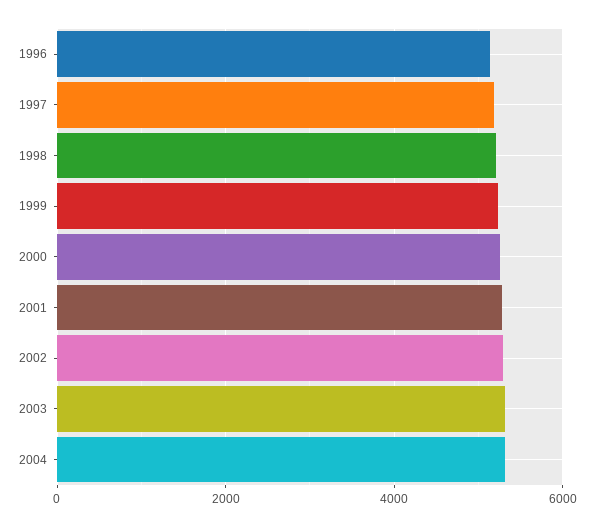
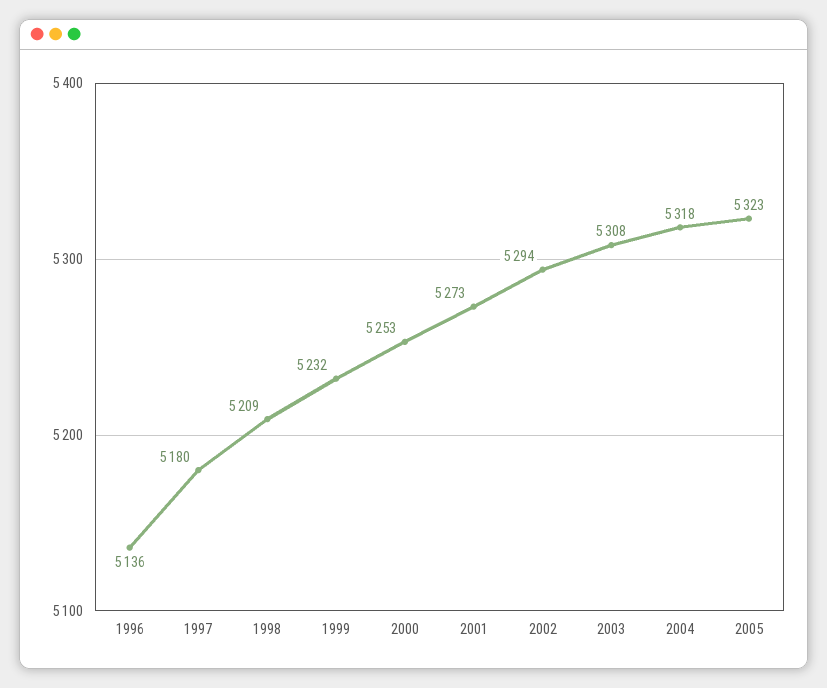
2005: none -> 5323

